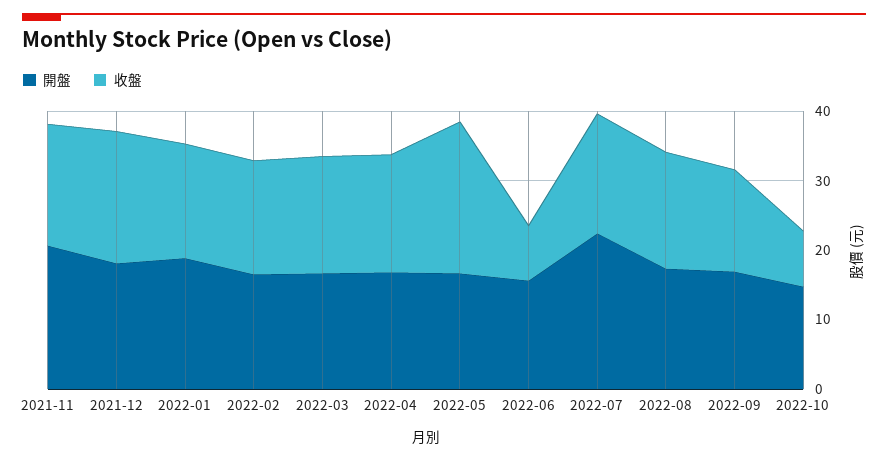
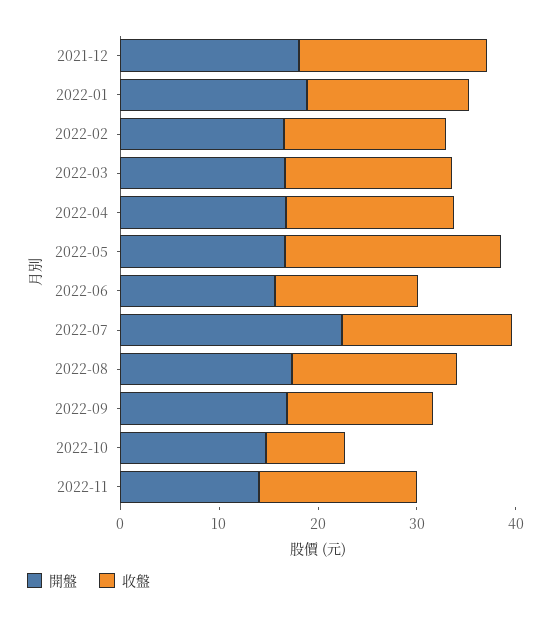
開盤, 2021-11: 20 -> none
收盤, 2021-11: 18 -> none
收盤, 2022-06: 8 -> 14
開盤, 2022-11: none -> 14
收盤, 2022-11: none -> 16

